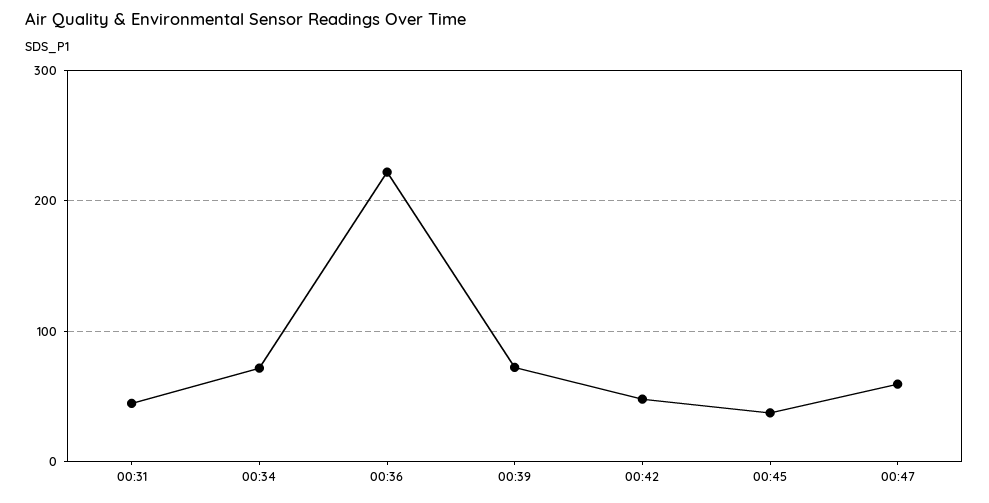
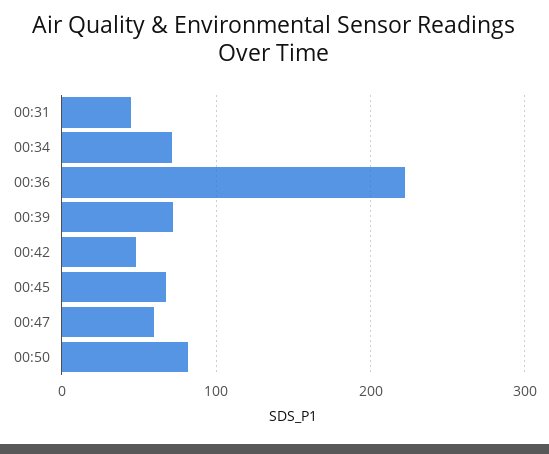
00:45: 40 -> 70
00:50: none -> 80

